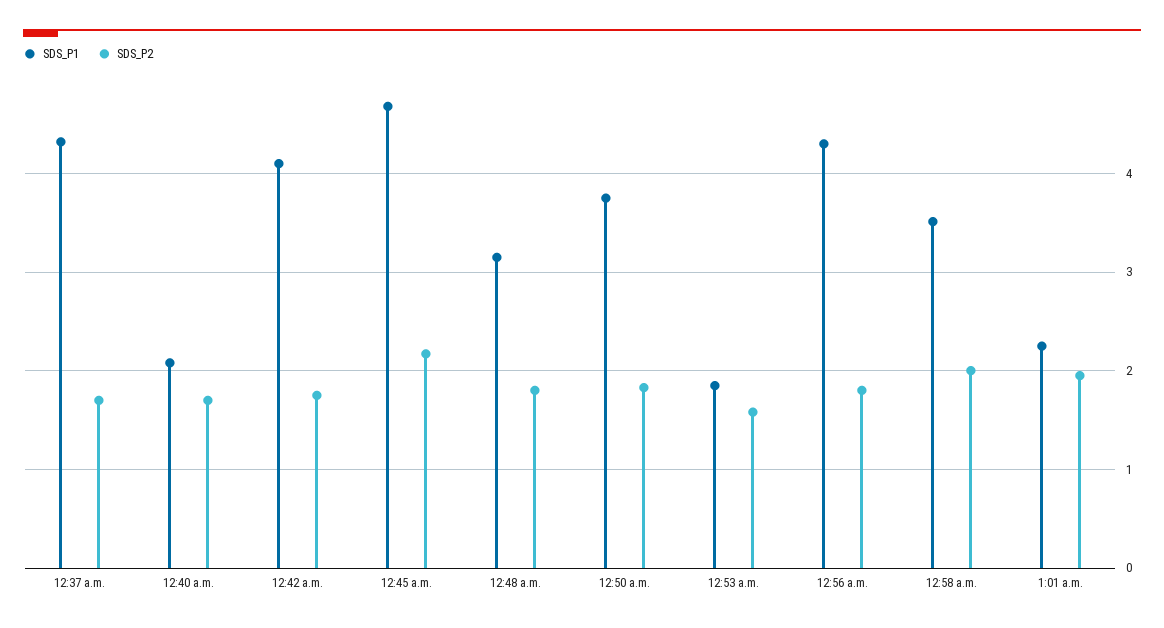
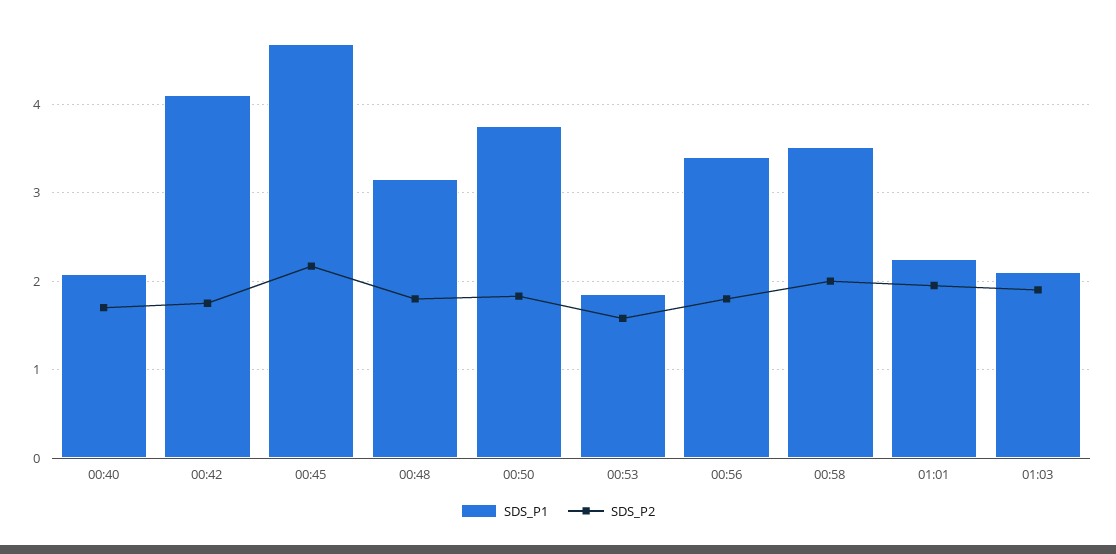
SDS_P1, 12:37 a.m.: 4.3 -> none
SDS_P2, 12:37 a.m.: 1.7 -> none
SDS_P1, 12:56 a.m.: 4.3 -> 3.4
SDS_P1, 01:03: none -> 2.1
SDS_P2, 01:03: none -> 1.9

